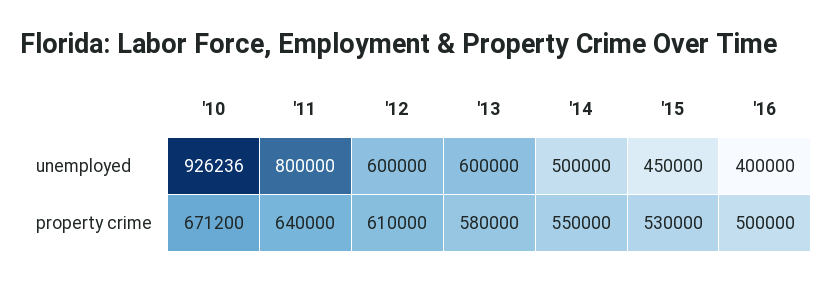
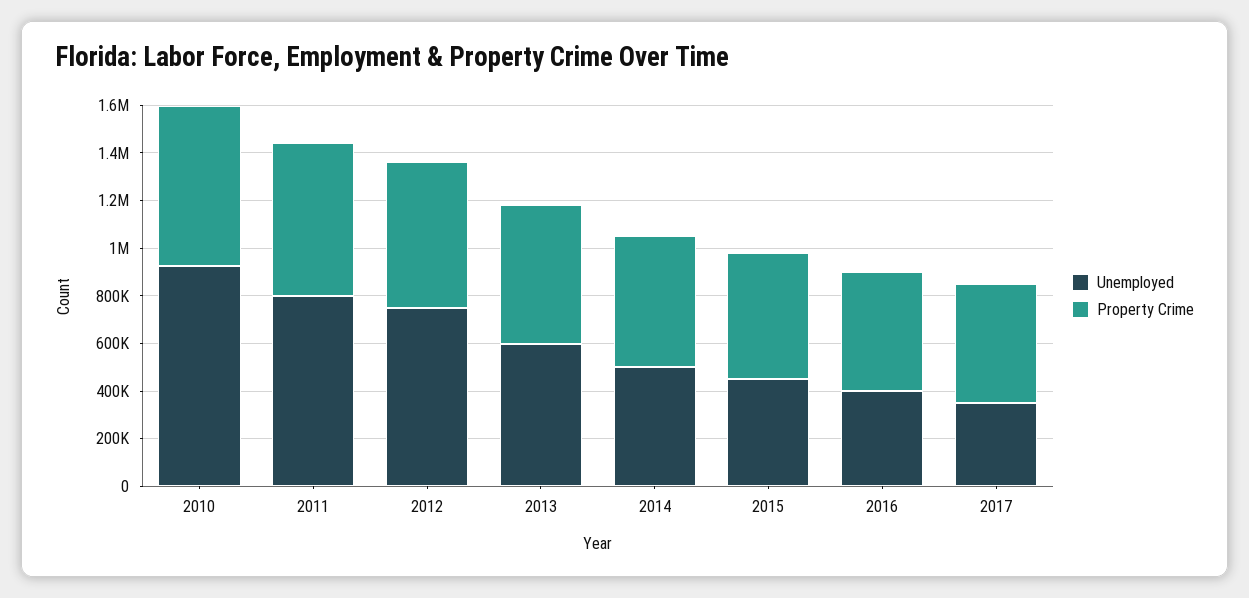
unemployed, '12: 600000 -> 750000
unemployed, 2017: none -> 350000
property crime, 2017: none -> 500000

